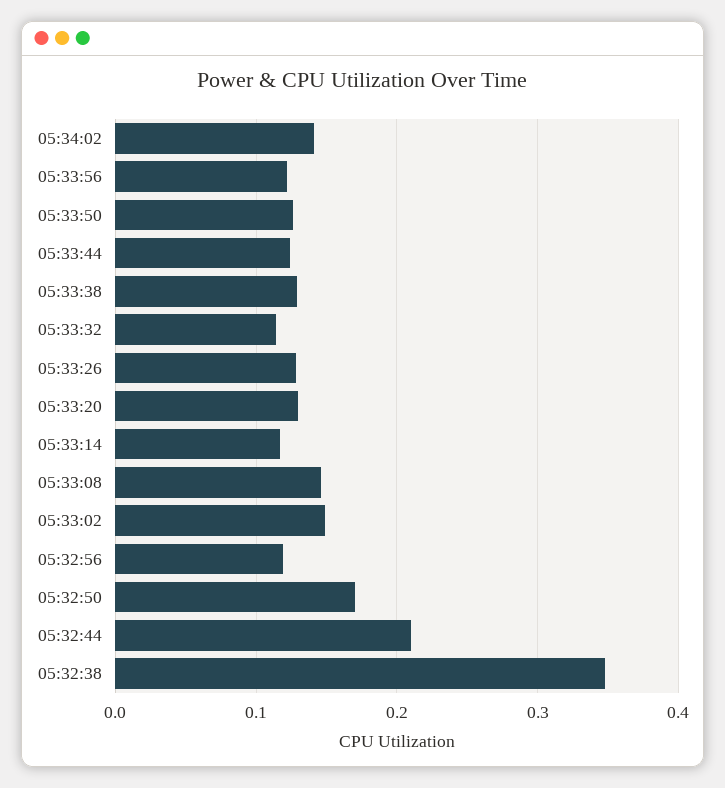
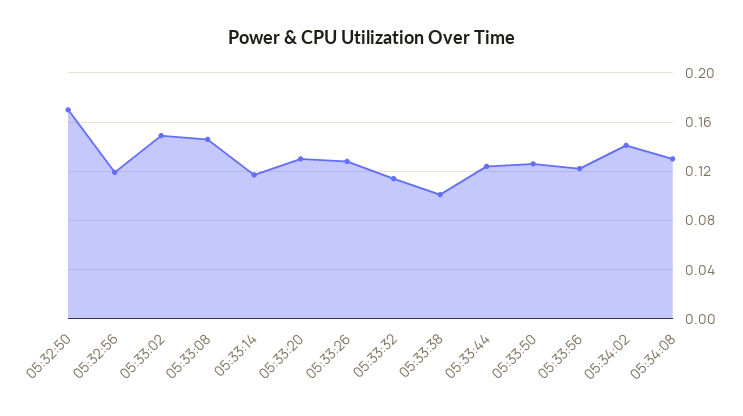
05:33:38: 0.13 -> 0.1
05:32:44: 0.21 -> none
05:32:38: 0.35 -> none
05:34:08: none -> 0.13

